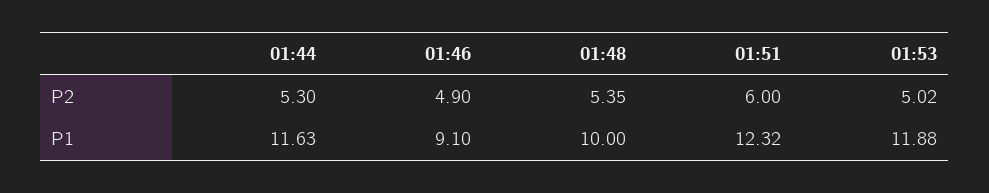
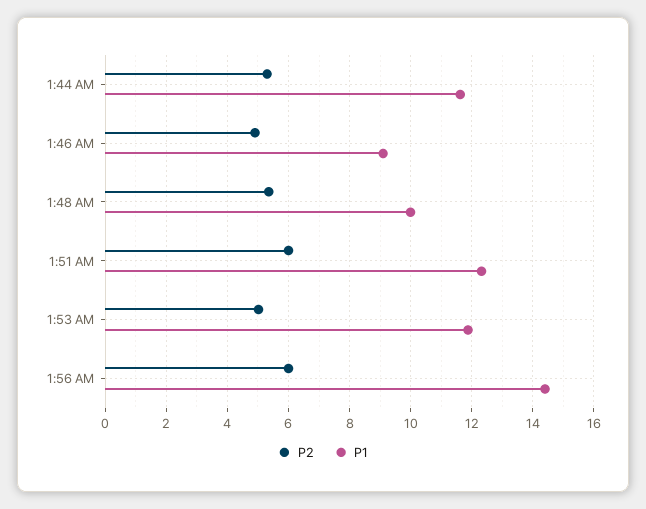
P2, 1:56 AM: none -> 6
P1, 1:56 AM: none -> 14.4

